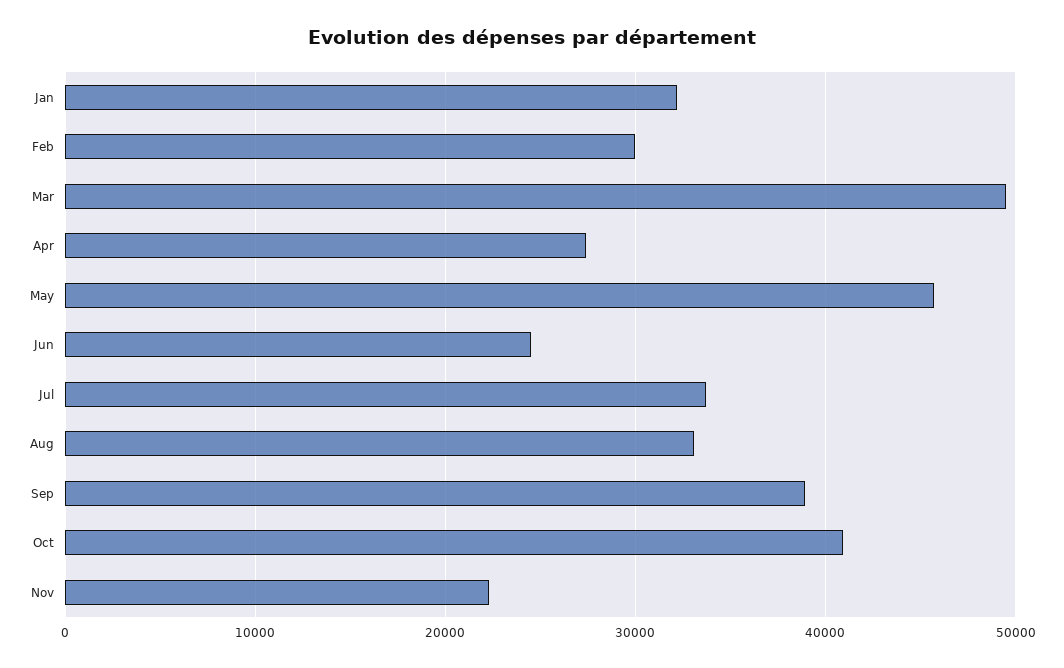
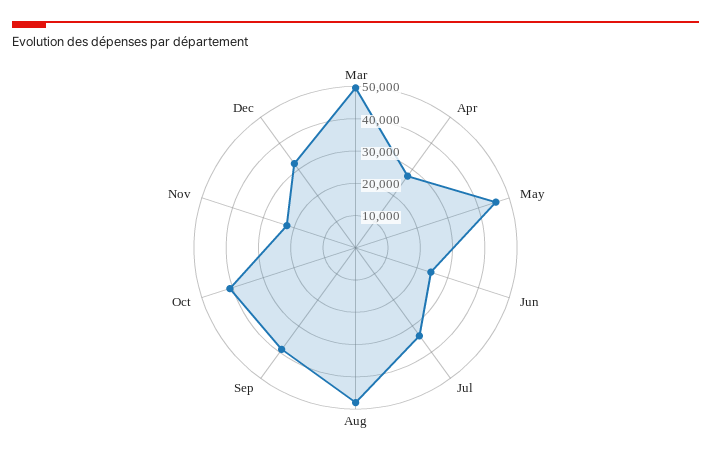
Jan: 32000 -> none
Feb: 30000 -> none
Aug: 33000 -> 47500
Dec: none -> 32500

